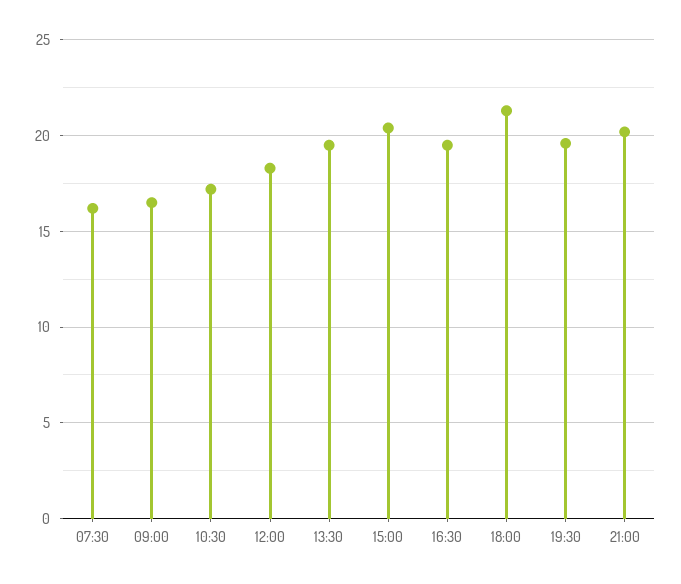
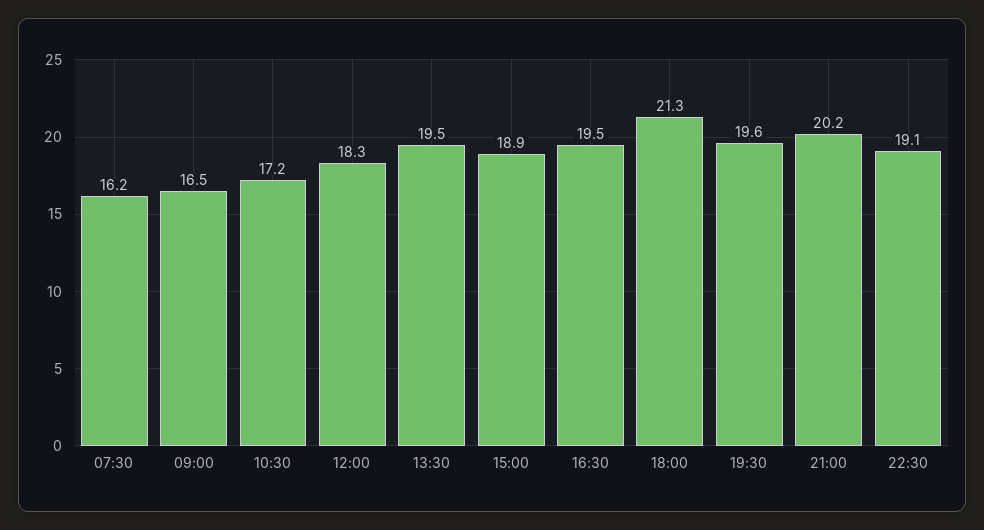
15:00: 20.5 -> 18.9
22:30: none -> 19.1

